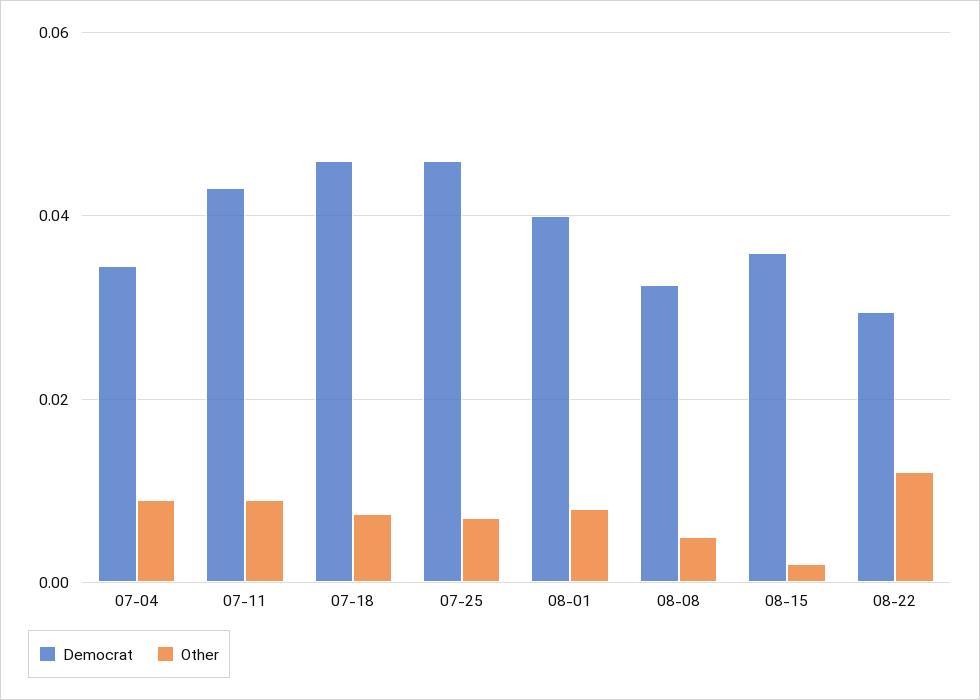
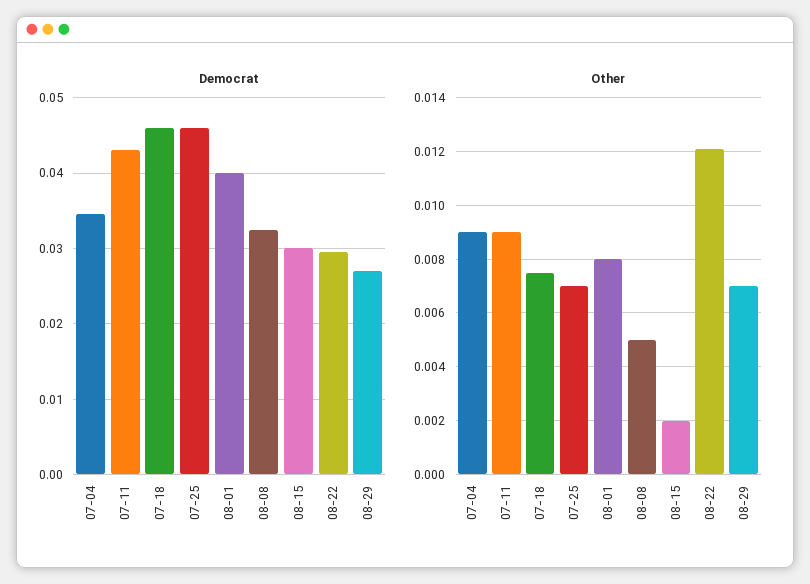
Democrat, 08-15: 0.036 -> 0.03
Democrat, 08-29: none -> 0.027
Other, 08-29: none -> 0.007

